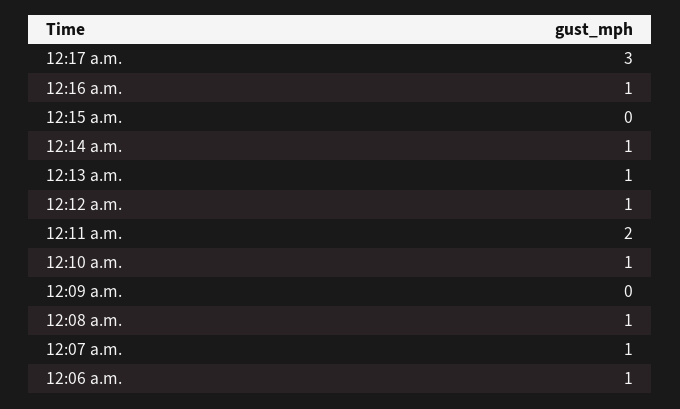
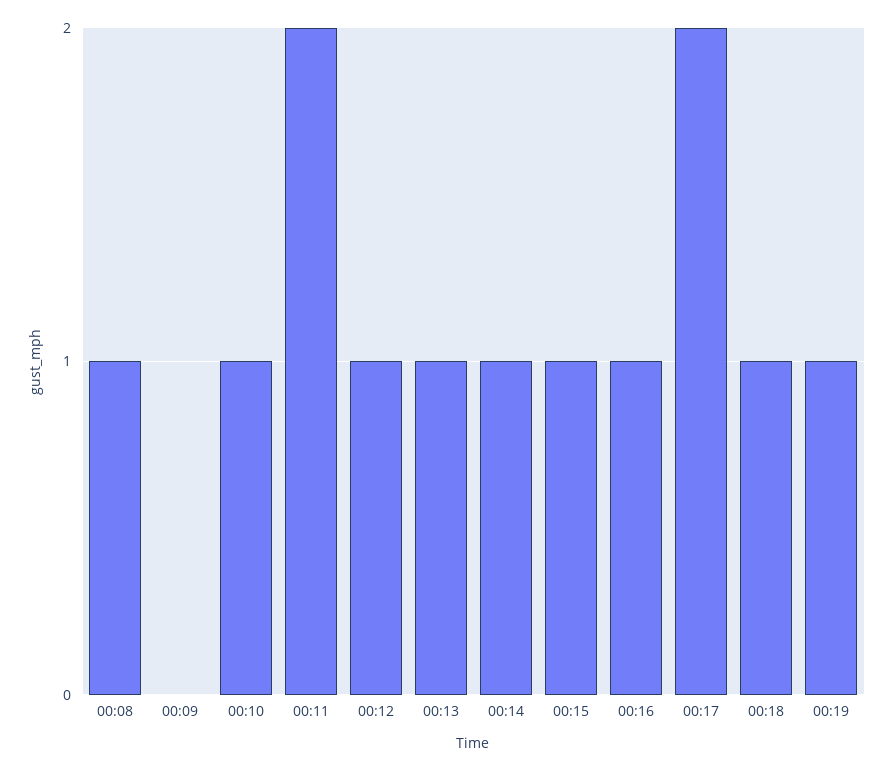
12:17 a.m.: 3 -> 2
12:15 a.m.: 0 -> 1
12:07 a.m.: 1 -> none
12:06 a.m.: 1 -> none
00:18: none -> 1
00:19: none -> 1

